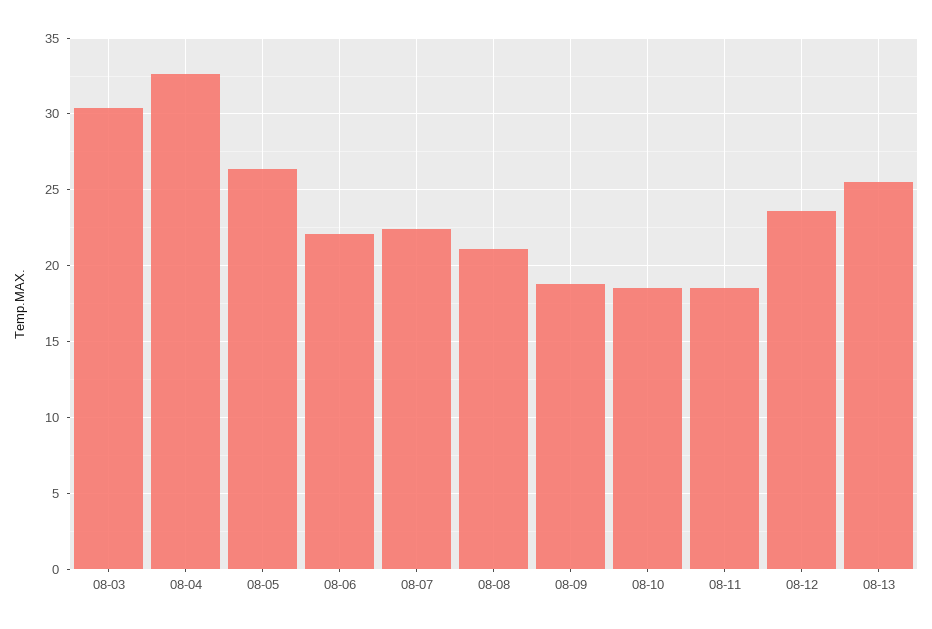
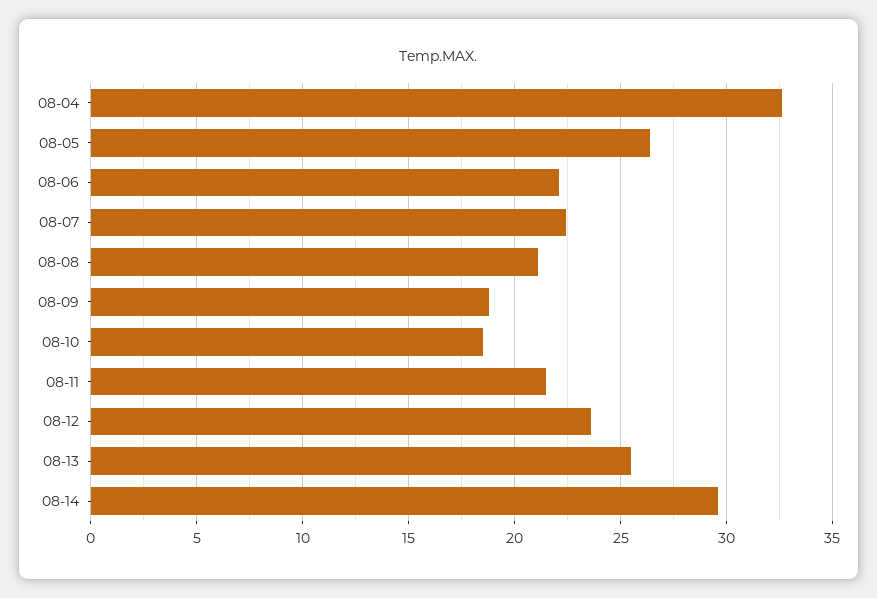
08-03: 30.5 -> none
08-11: 18.5 -> 21.5
08-14: none -> 29.5

